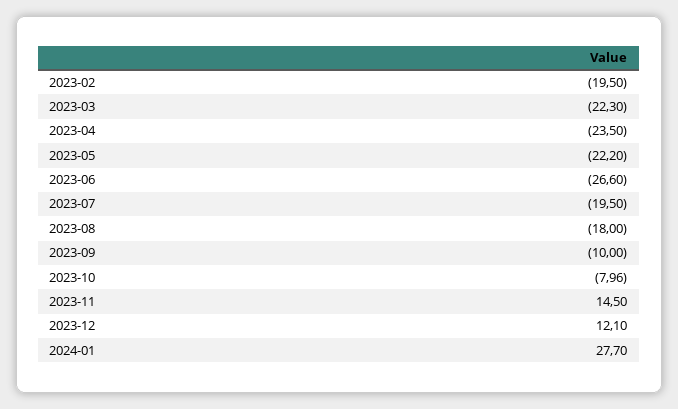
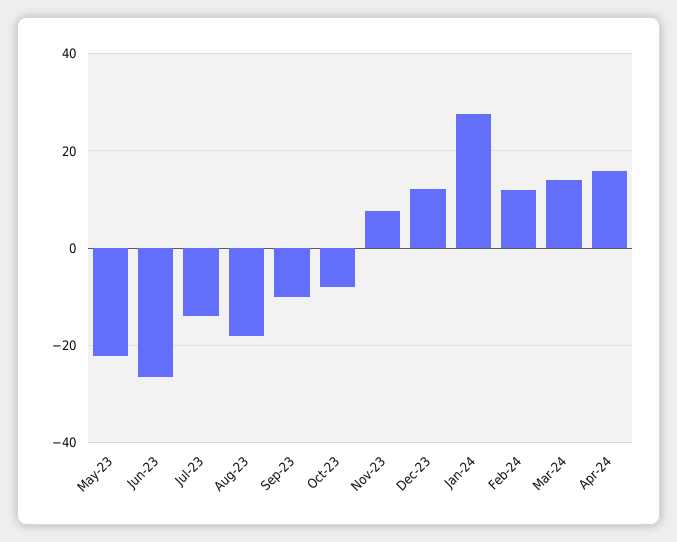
2023-02: -19.5 -> none
2023-03: -22.3 -> none
2023-04: -23.5 -> none
2023-07: -19.5 -> -14
2023-11: 14.5 -> 8
Feb-24: none -> 12
Mar-24: none -> 14
Apr-24: none -> 16

